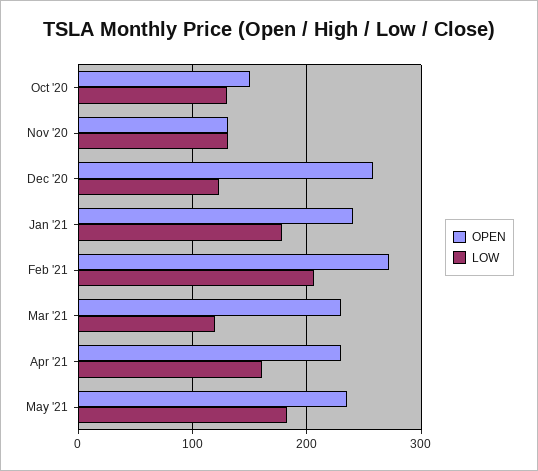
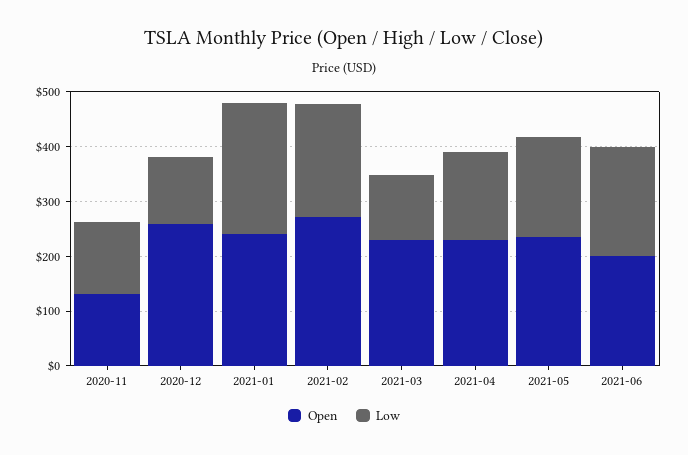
OPEN, Oct '20: 150 -> none
LOW, Oct '20: 130 -> none
LOW, Jan '21: 180 -> 240
OPEN, 2021-06: none -> 200
LOW, 2021-06: none -> 200

